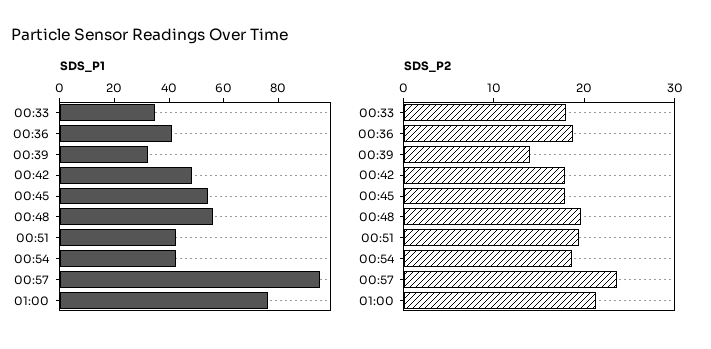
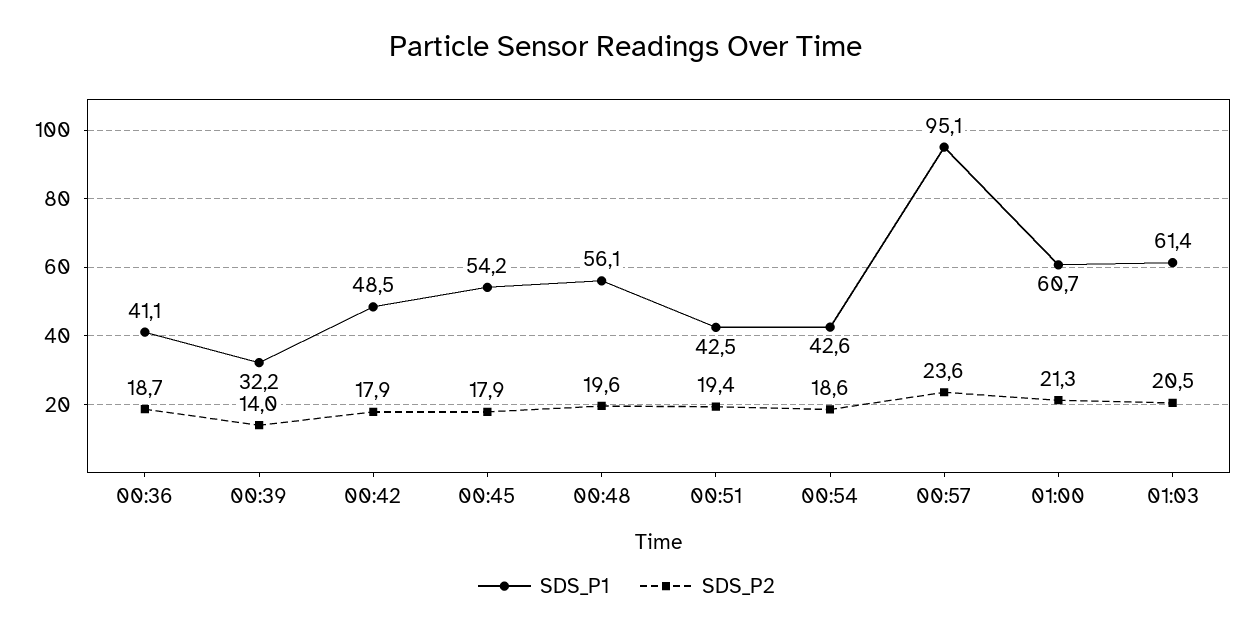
SDS_P1, 00:33: 35 -> none
SDS_P1, 01:00: 75 -> 60.7
SDS_P2, 00:33: 18 -> none
SDS_P1, 01:03: none -> 61.4
SDS_P2, 01:03: none -> 20.5

